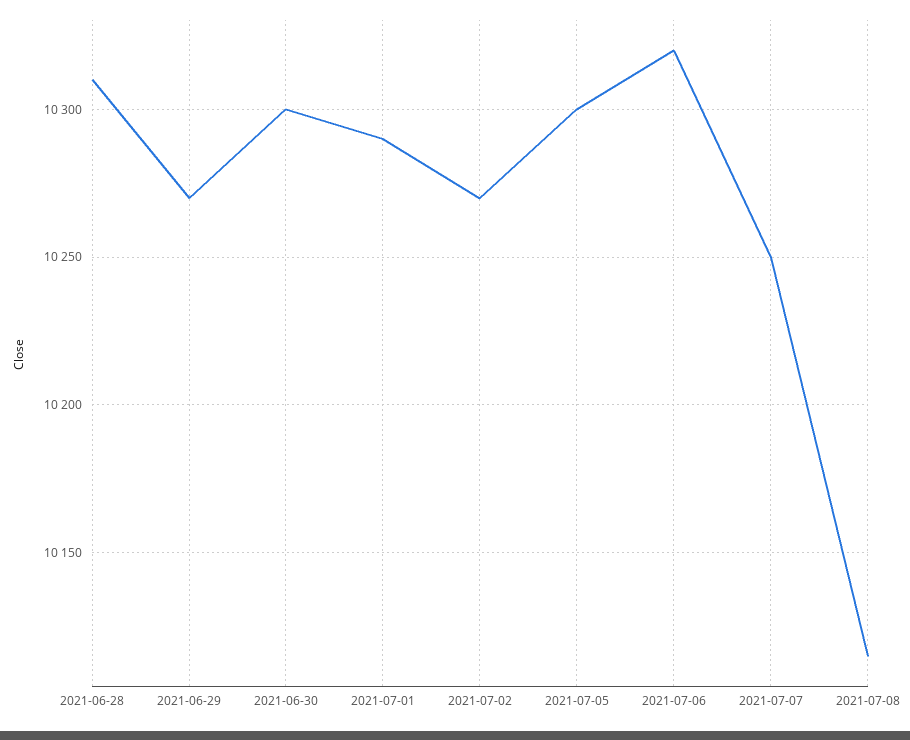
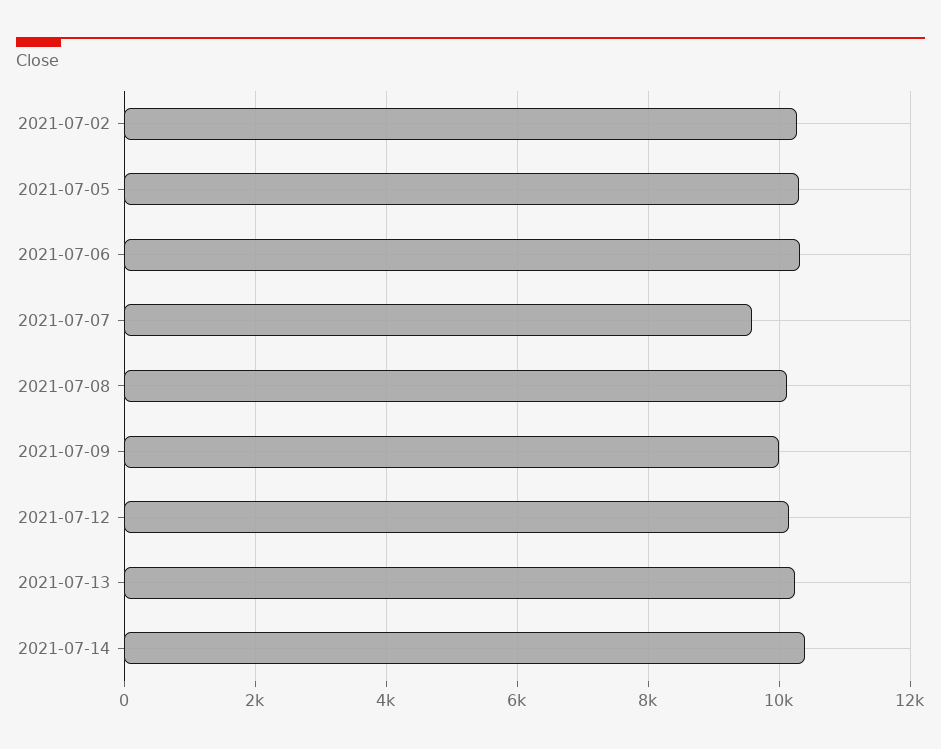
2021-06-28: 10310 -> none
2021-06-29: 10270 -> none
2021-06-30: 10300 -> none
2021-07-01: 10290 -> none
2021-07-07: 10250 -> 9600
2021-07-09: none -> 10000
2021-07-12: none -> 10200
2021-07-13: none -> 10200
2021-07-14: none -> 10400

